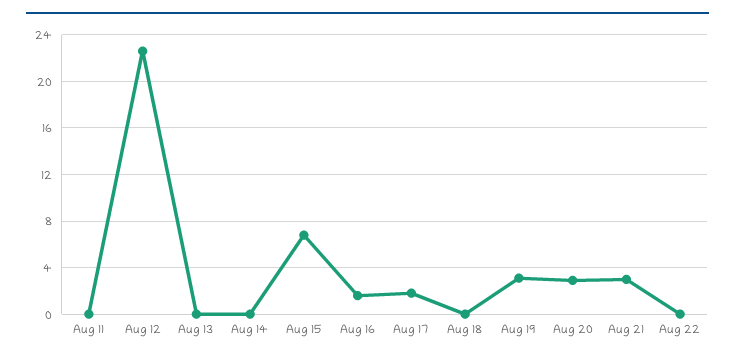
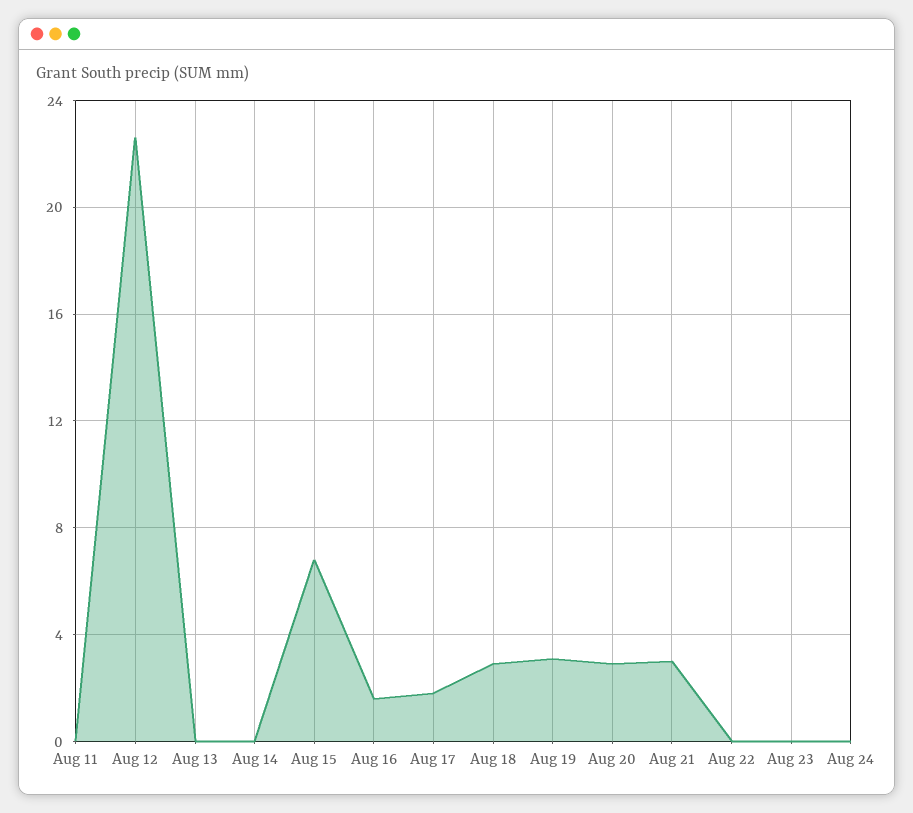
Aug 18: 0 -> 3
Aug 23: none -> 0
Aug 24: none -> 0

